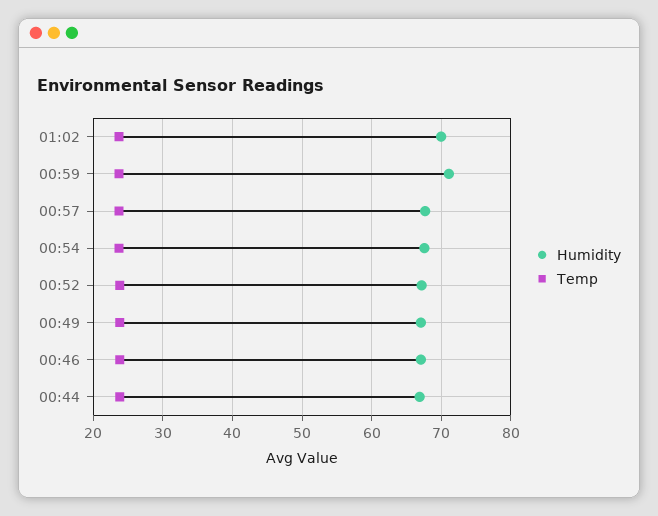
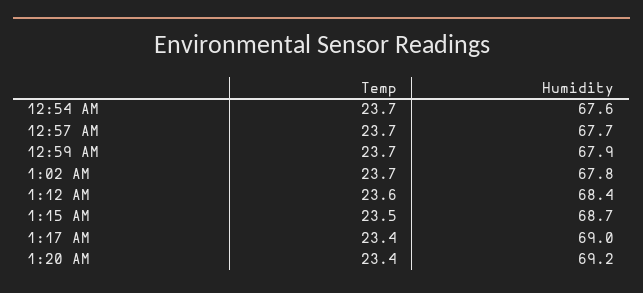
Humidity, 01:02: 70 -> 67.8
Humidity, 00:59: 71 -> 67.9
Humidity, 00:52: 67 -> none
Temp, 00:52: 24 -> none
Humidity, 00:49: 67 -> none
Temp, 00:49: 24 -> none
Humidity, 00:46: 67 -> none
Temp, 00:46: 24 -> none
Humidity, 00:44: 67 -> none
Temp, 00:44: 24 -> none
Temp, 1:12 AM: none -> 23.6
Humidity, 1:12 AM: none -> 68.4
Temp, 1:15 AM: none -> 23.5
Humidity, 1:15 AM: none -> 68.7
Temp, 1:17 AM: none -> 23.4
Humidity, 1:17 AM: none -> 69
Temp, 1:20 AM: none -> 23.4
Humidity, 1:20 AM: none -> 69.2

